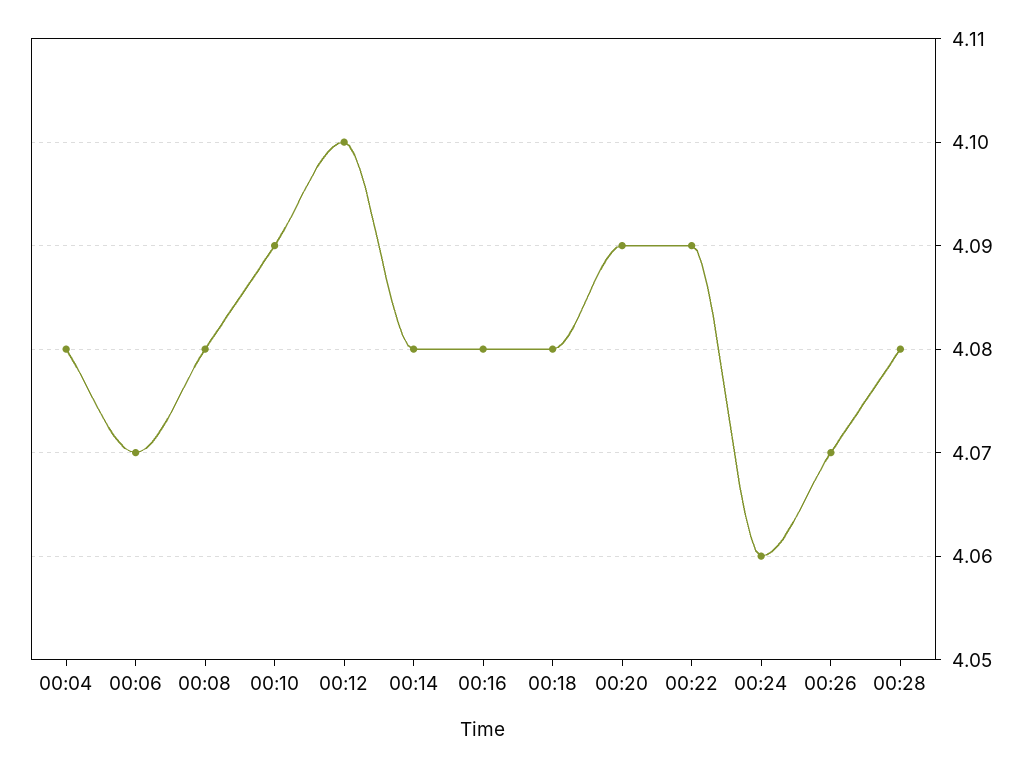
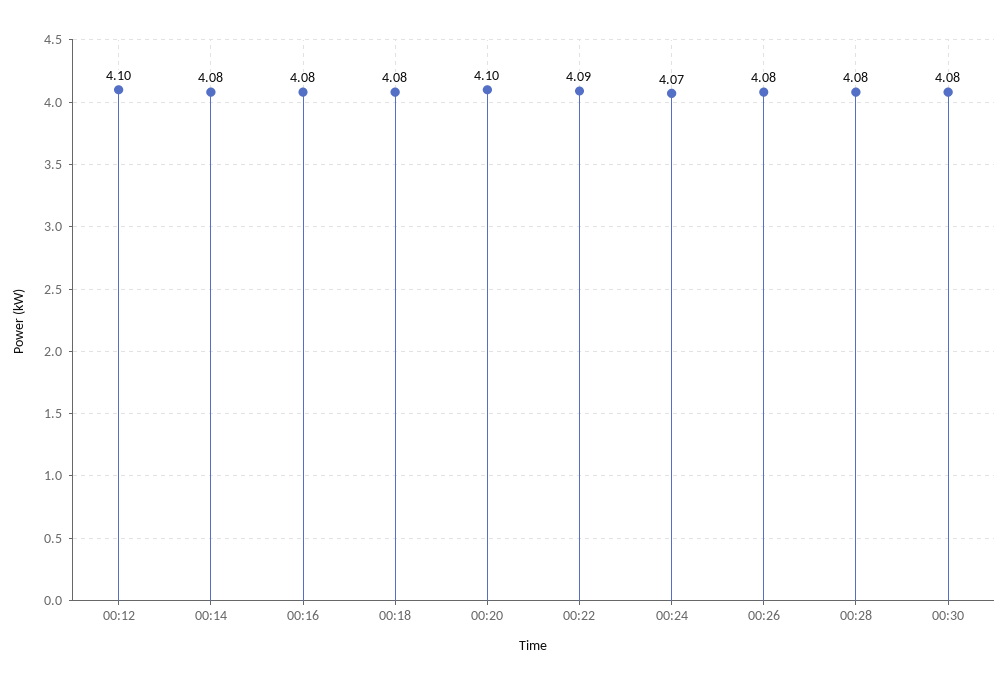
00:04: 4.08 -> none
00:06: 4.07 -> none
00:08: 4.08 -> none
00:10: 4.09 -> none
00:20: 4.09 -> 4.1
00:24: 4.06 -> 4.07
00:26: 4.07 -> 4.08
00:30: none -> 4.08

